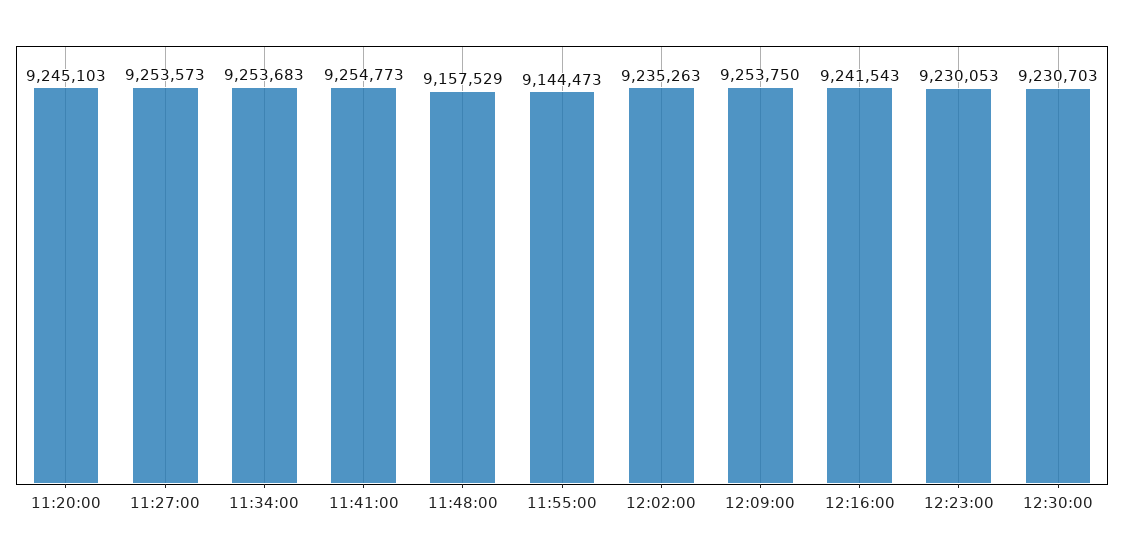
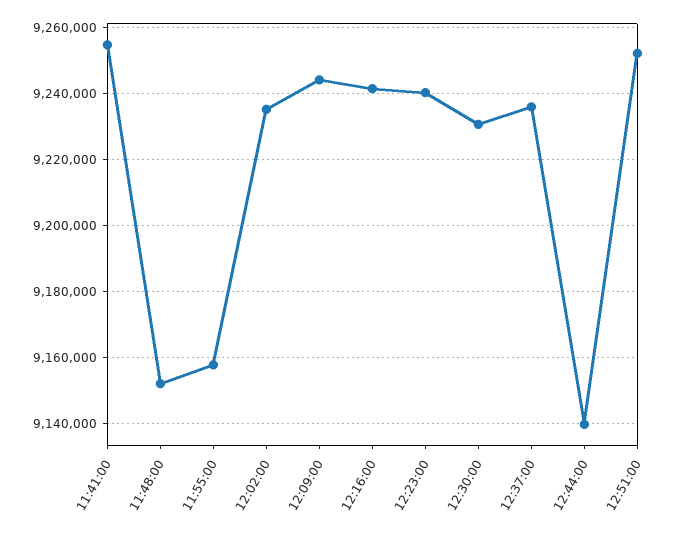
11:20:00: 9245103 -> none
11:27:00: 9253573 -> none
11:34:00: 9253683 -> none
11:48:00: 9157529 -> 9152000
11:55:00: 9144473 -> 9158000
12:09:00: 9253750 -> 9244000
12:23:00: 9230053 -> 9240000
12:37:00: none -> 9236000
12:44:00: none -> 9140000
12:51:00: none -> 9252000

